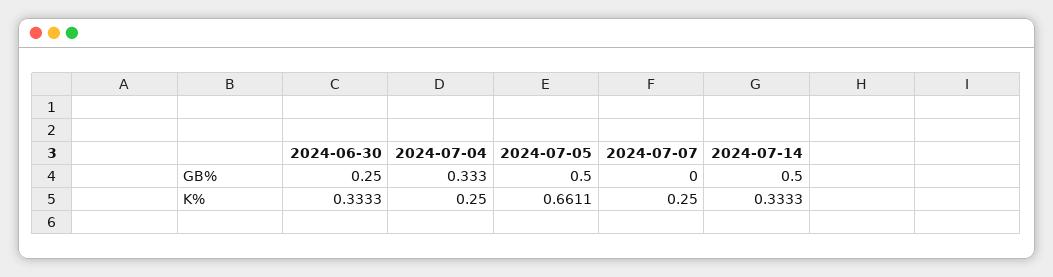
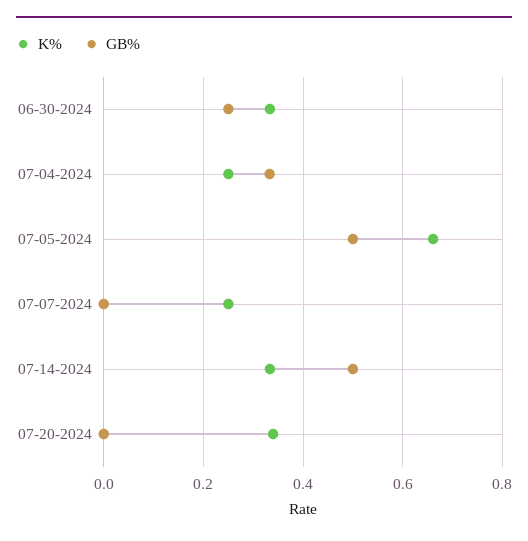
K%, 07-20-2024: none -> 0.34
GB%, 07-20-2024: none -> 0

